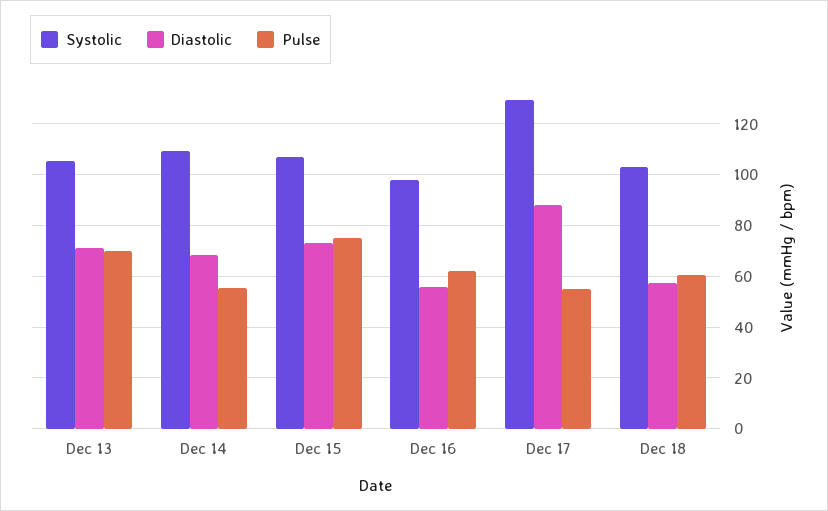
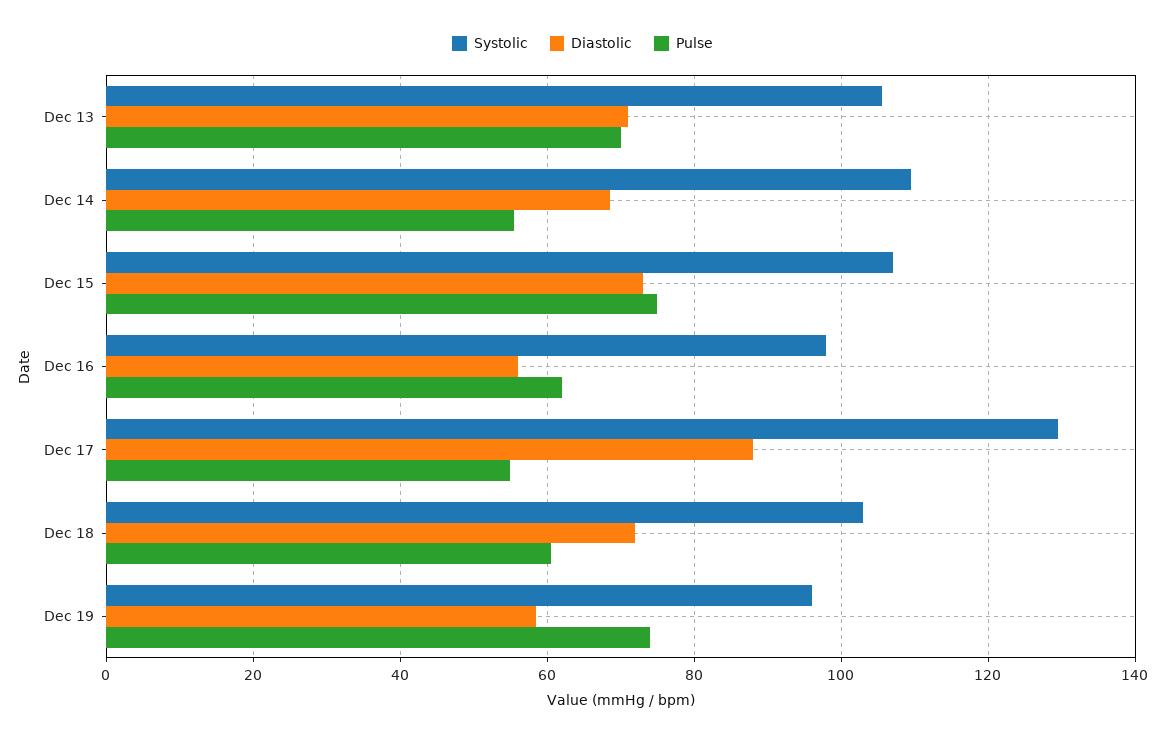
Diastolic, Dec 18: 57.5 -> 72
Systolic, Dec 19: none -> 96
Diastolic, Dec 19: none -> 58
Pulse, Dec 19: none -> 74

